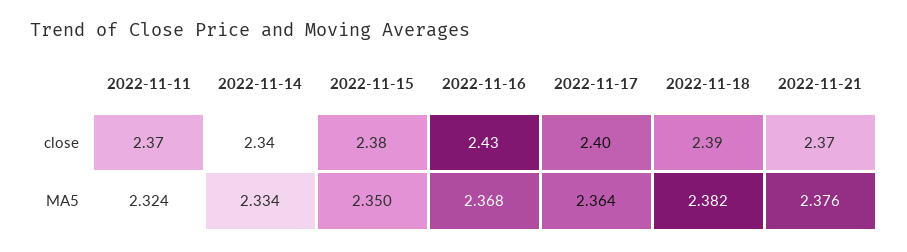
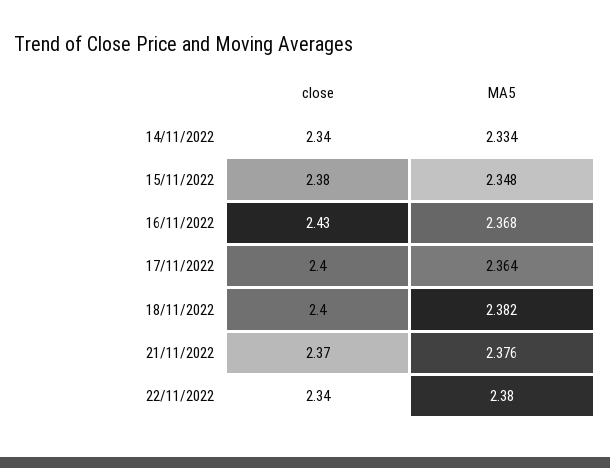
2022-11-11, close: 2.37 -> none
2022-11-18, close: 2.39 -> 2.4
2022-11-11, MA5: 2.324 -> none
2022-11-15, MA5: 2.35 -> 2.348
22/11/2022, close: none -> 2.34
22/11/2022, MA5: none -> 2.38

